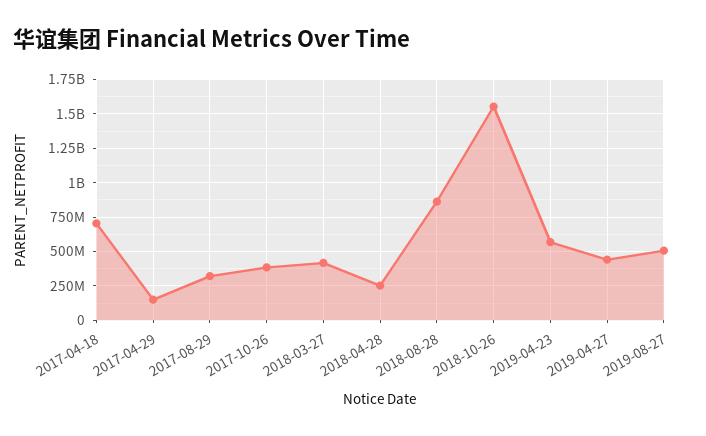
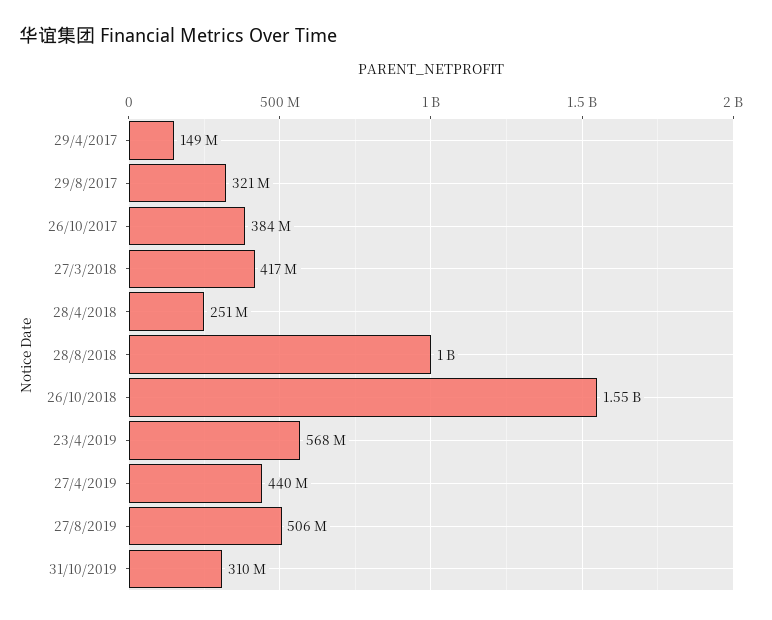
2017-04-18: 700000000 -> none
2018-08-28: 850000000 -> 1000000000
31/10/2019: none -> 310000000

